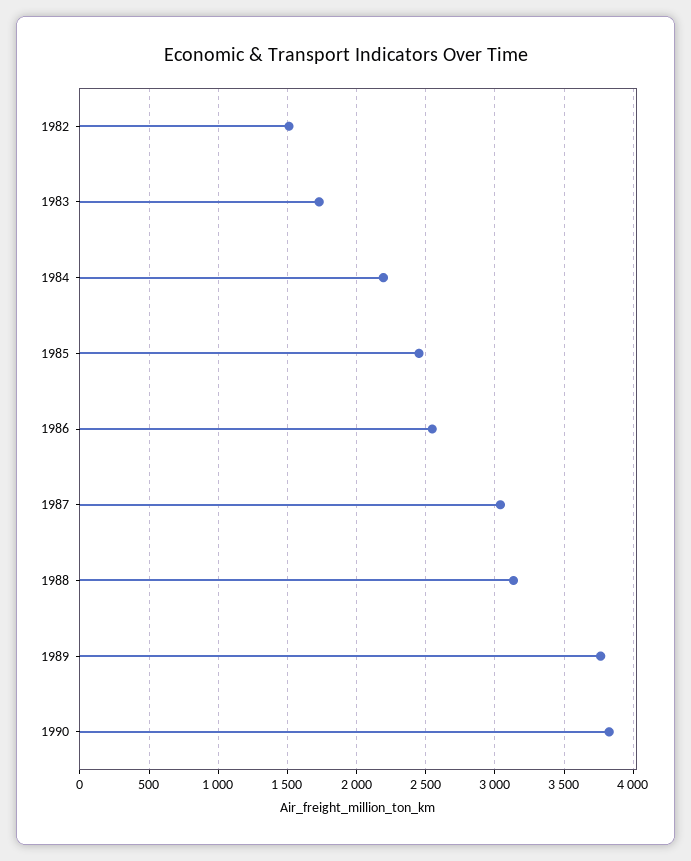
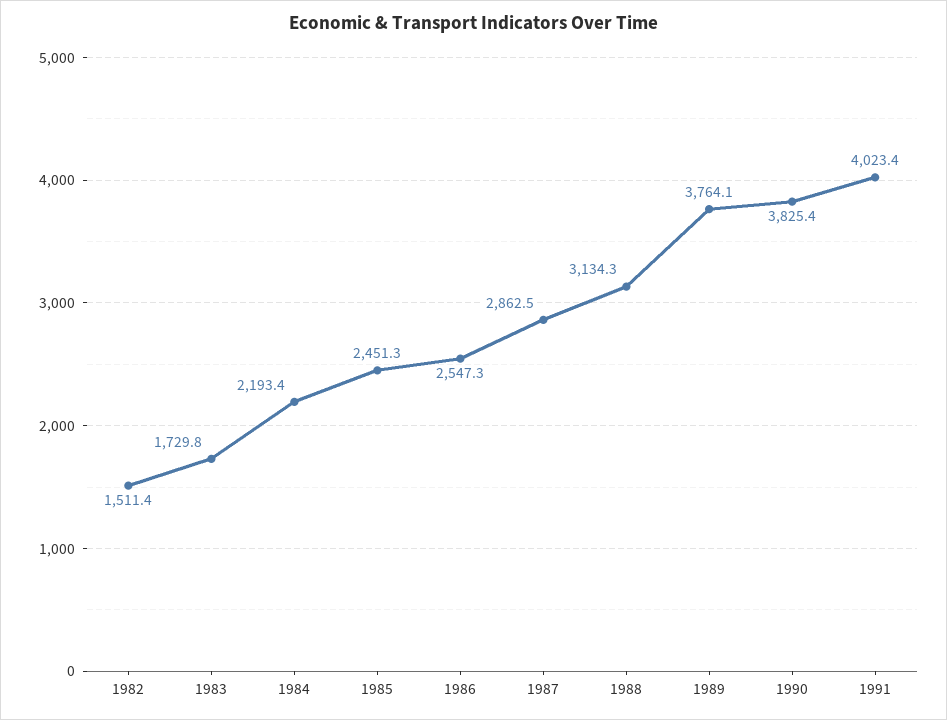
1987: 3050 -> 2862.5
1991: none -> 4023.4

